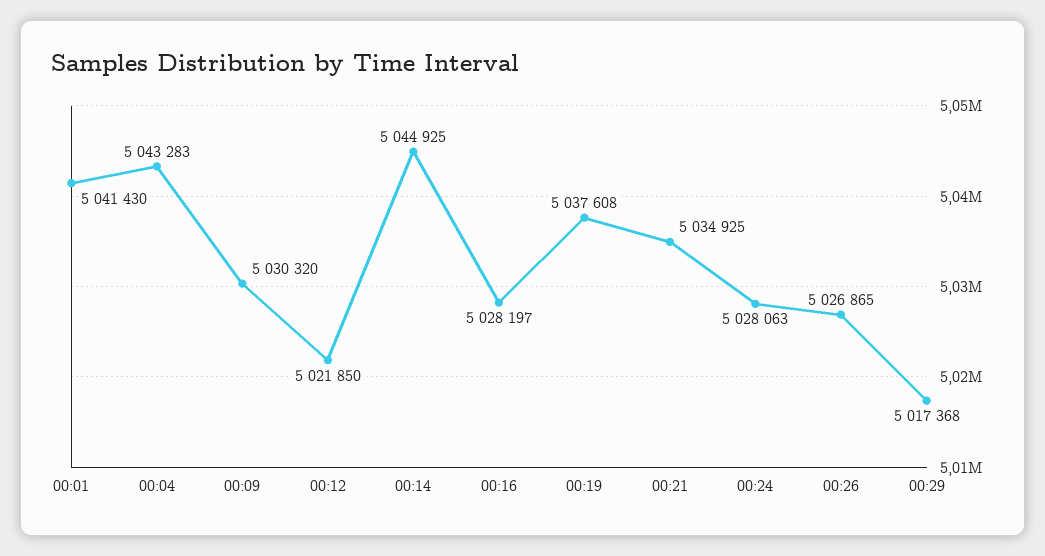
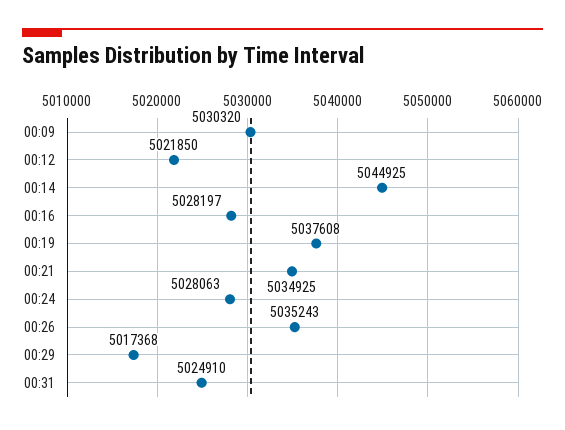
00:01: 5041430 -> none
00:04: 5043283 -> none
00:26: 5026865 -> 5035243
00:31: none -> 5024910

